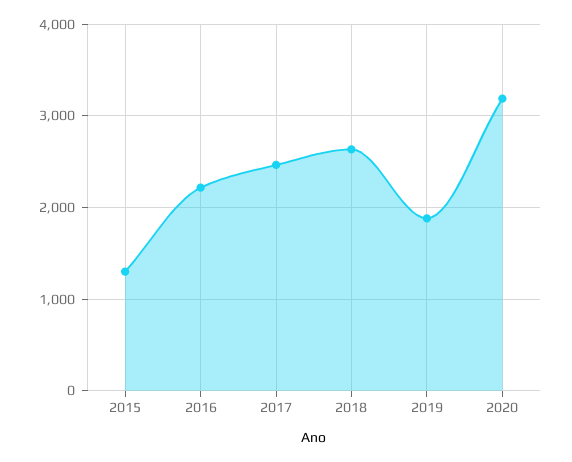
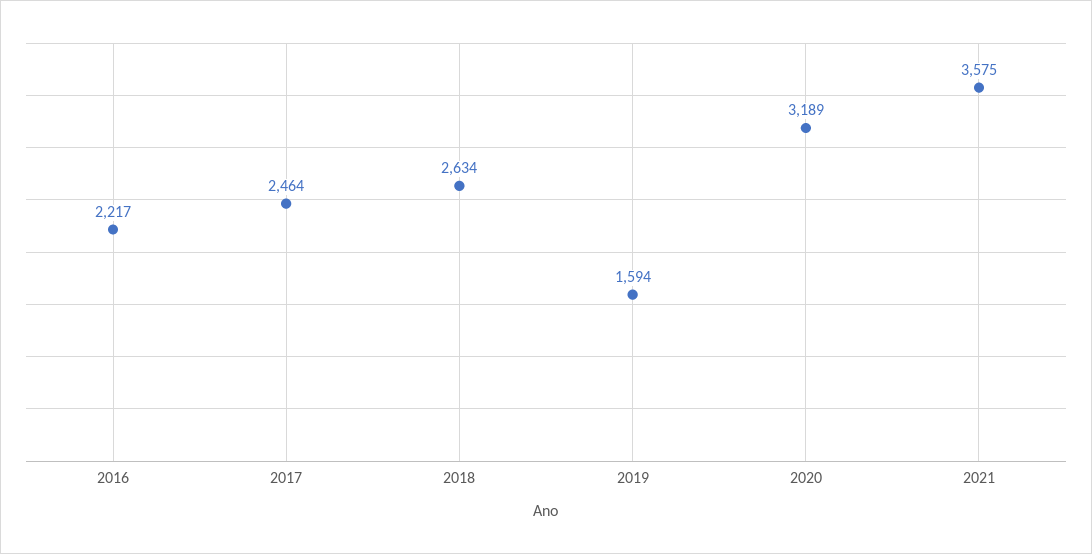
2015: 1300 -> none
2019: 1900 -> 1594
2021: none -> 3575

